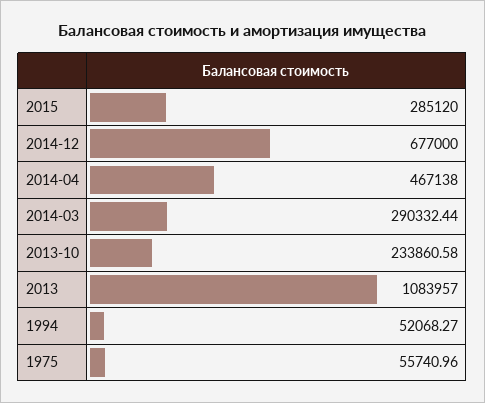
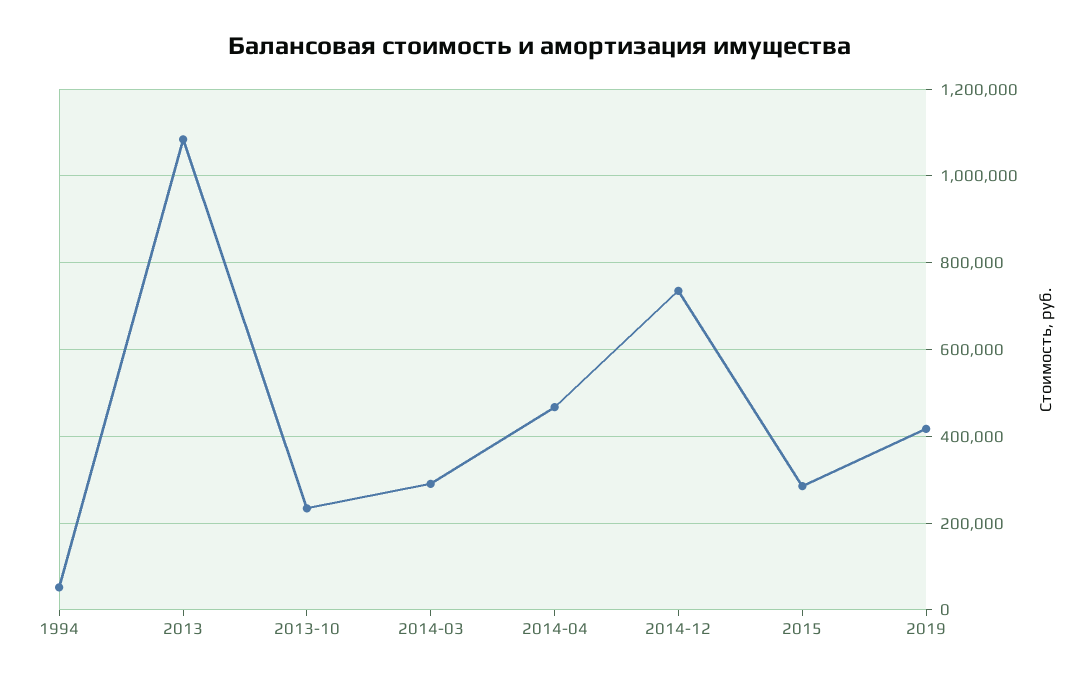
2014-12: 677000 -> 740000
1975: 55740.96 -> none
2019: none -> 420000

